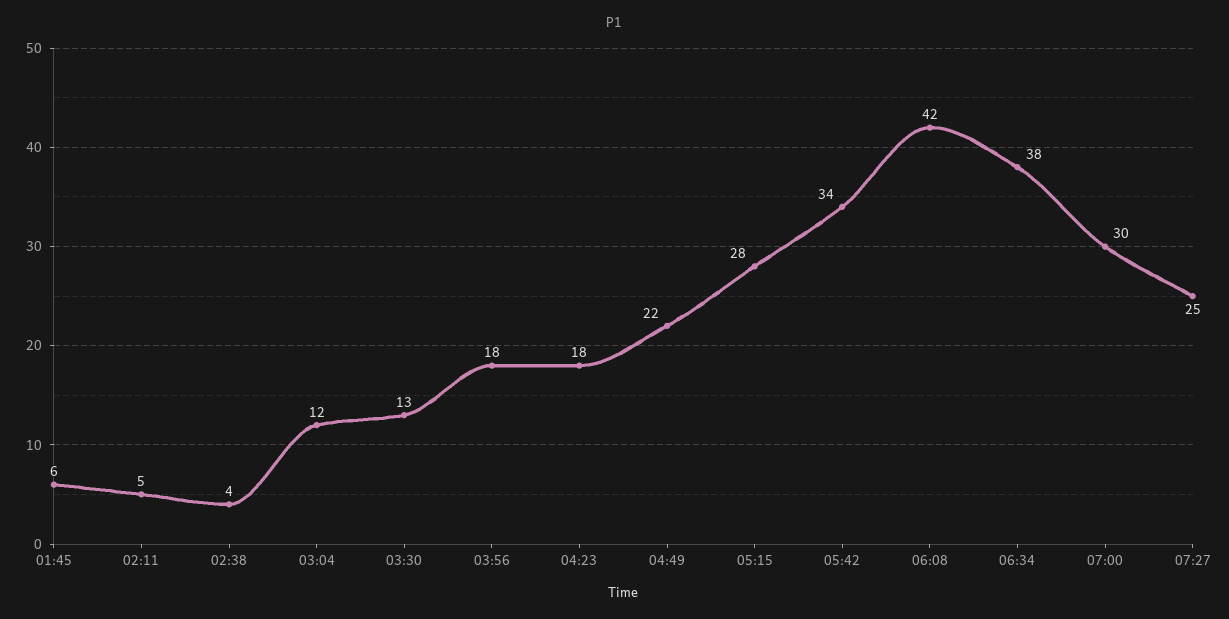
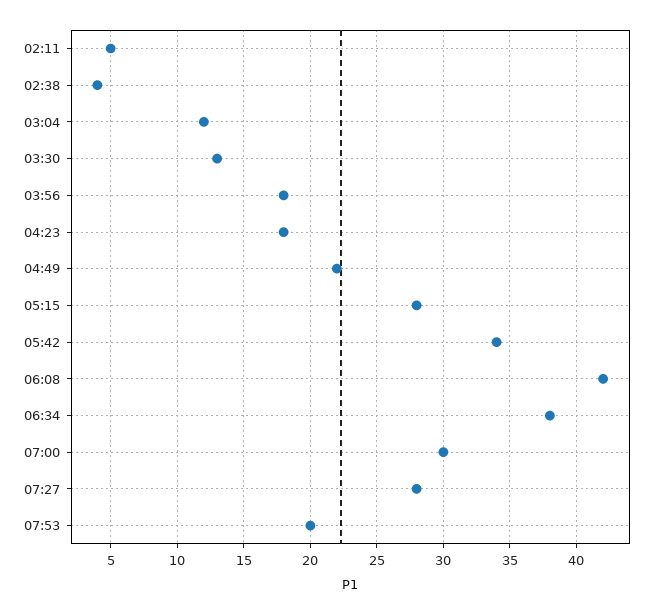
01:45: 6 -> none
07:27: 25 -> 28
07:53: none -> 20

